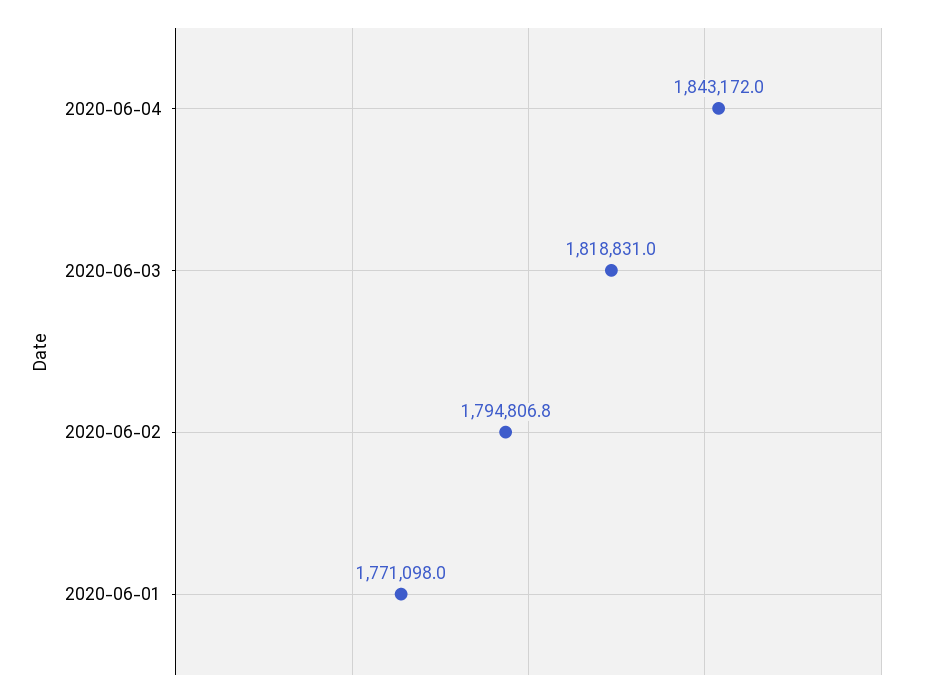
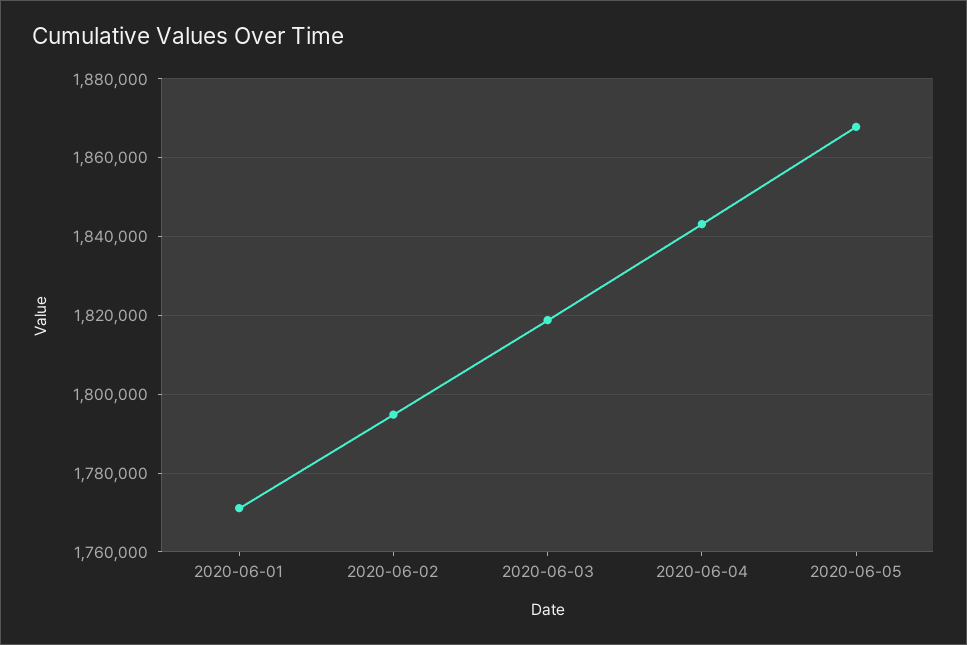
2020-06-05: none -> 1868000

